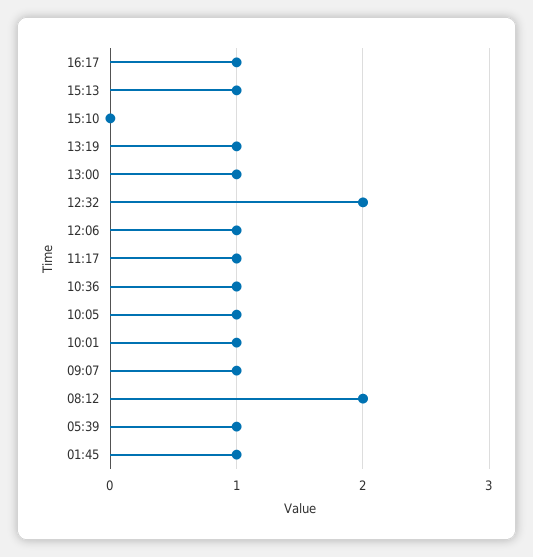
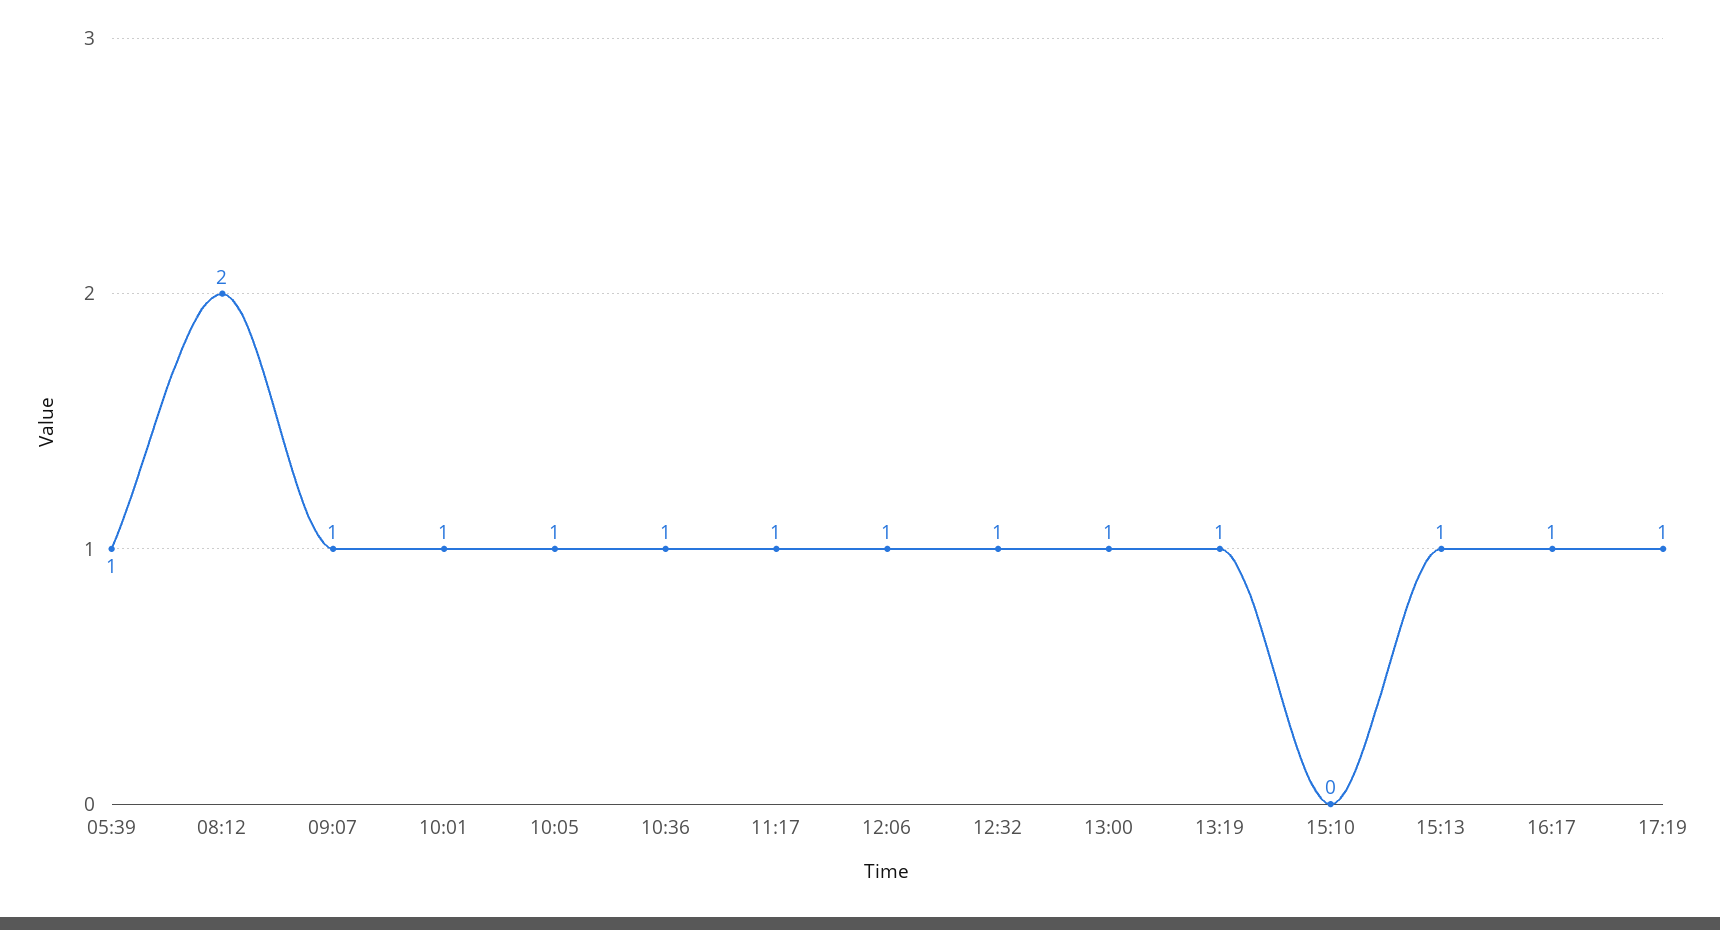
12:32: 2 -> 1
01:45: 1 -> none
17:19: none -> 1

